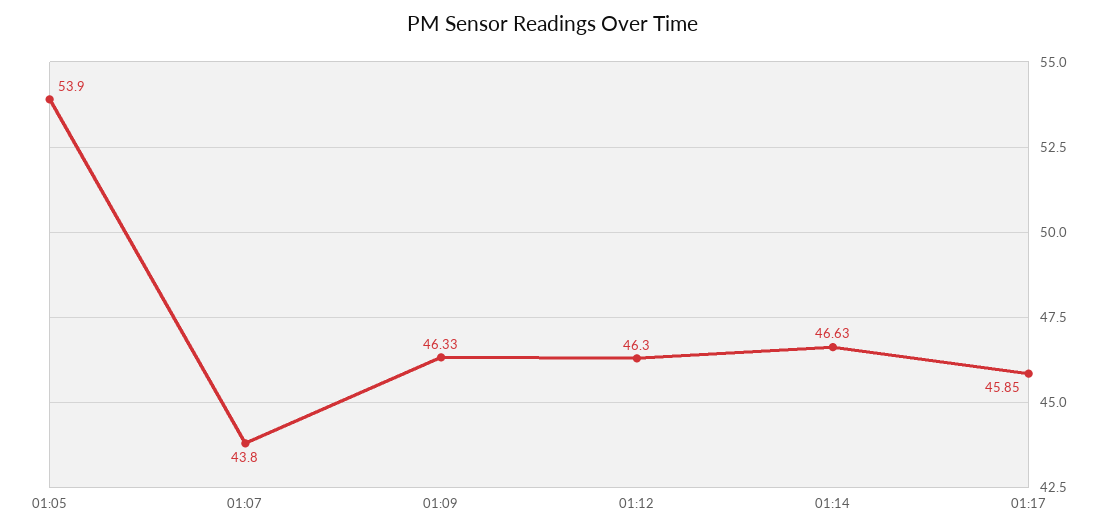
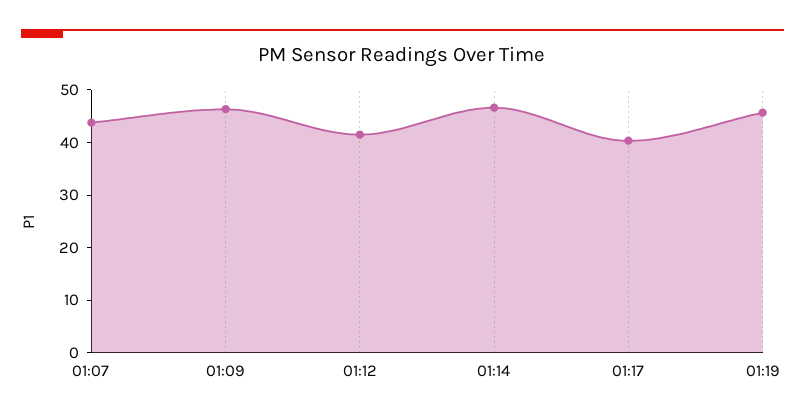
01:05: 53.9 -> none
01:12: 46.3 -> 42
01:17: 45.85 -> 40
01:19: none -> 46

